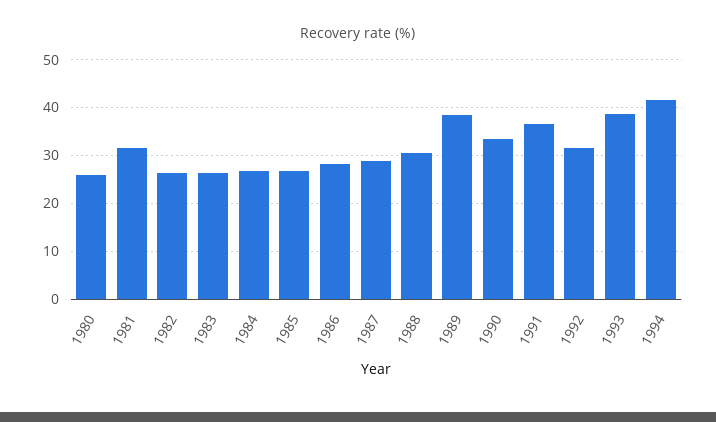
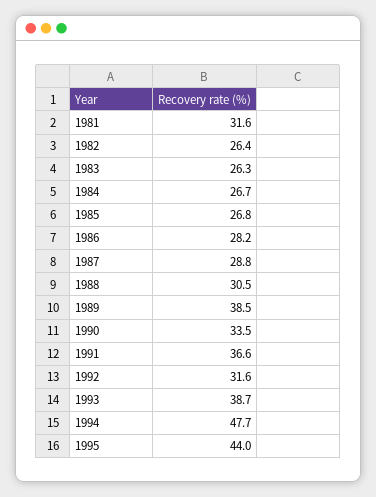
1980: 26 -> none
1994: 42 -> 47.7
1995: none -> 44

